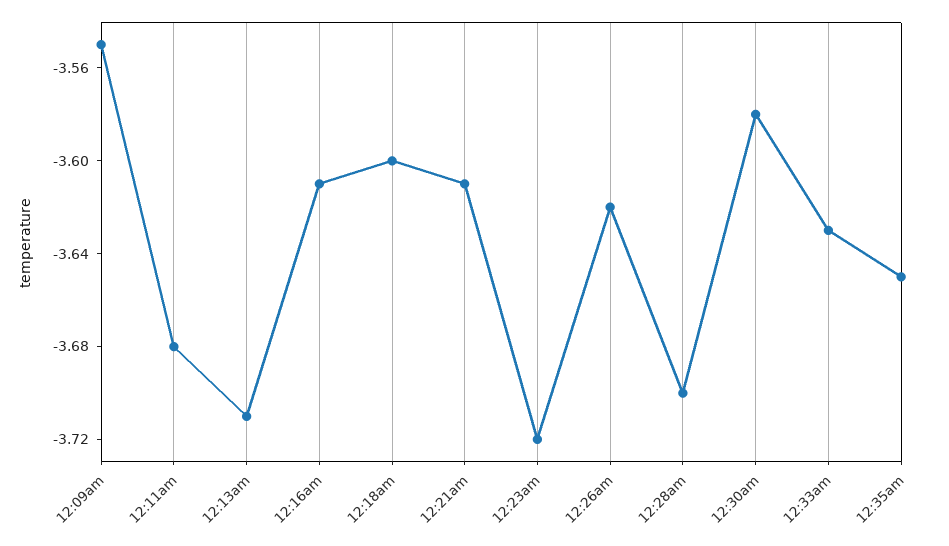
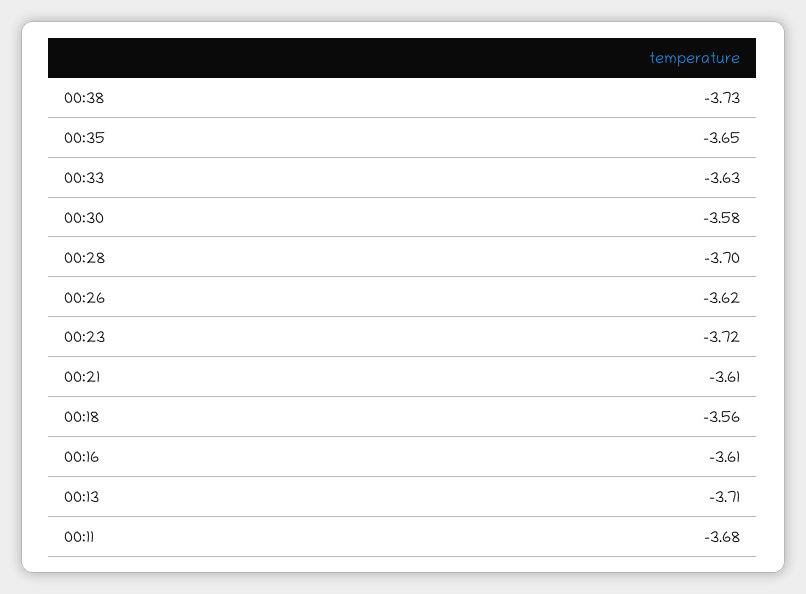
12:09am: -3.55 -> none
12:18am: -3.6 -> -3.56
00:38: none -> -3.73

